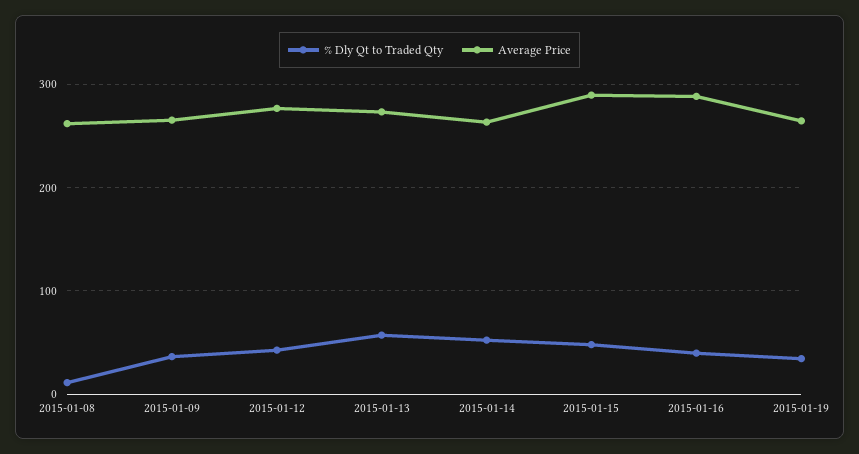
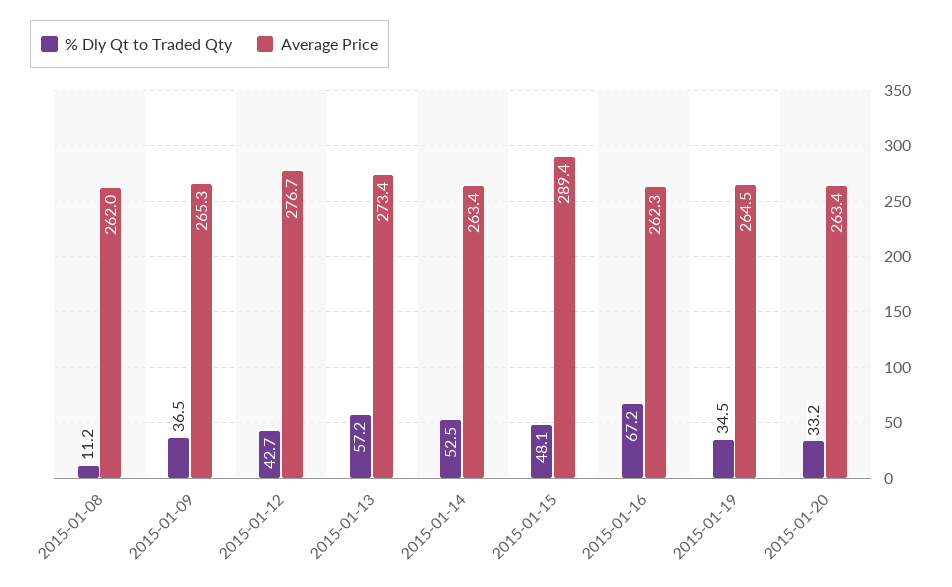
% Dly Qt to Traded Qty, 2015-01-16: 40 -> 67.2
Average Price, 2015-01-16: 290 -> 262.3
% Dly Qt to Traded Qty, 2015-01-20: none -> 33.2
Average Price, 2015-01-20: none -> 263.4

